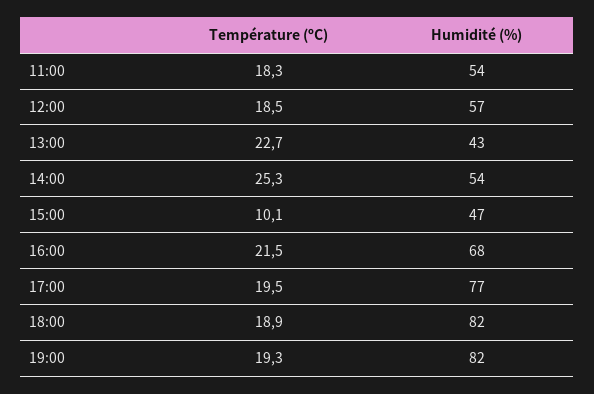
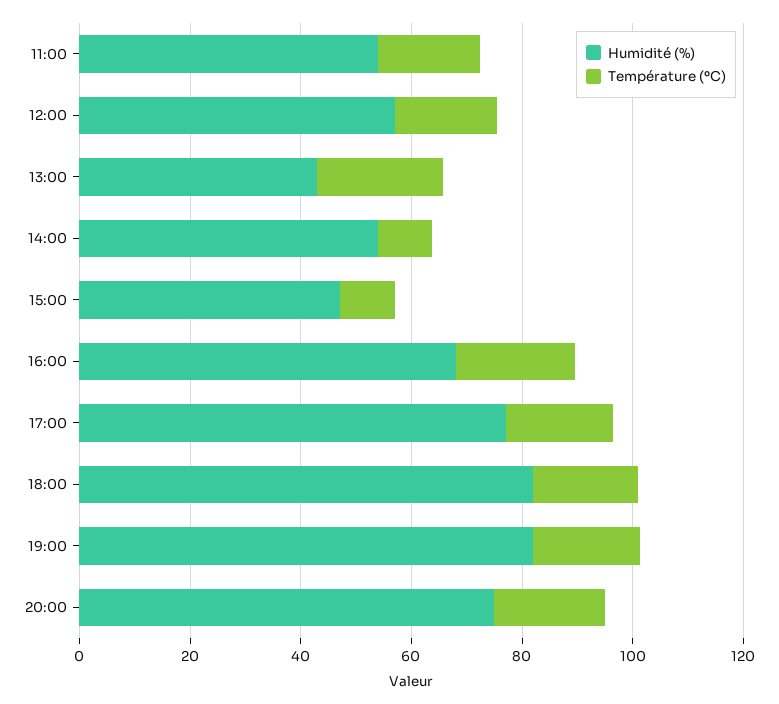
Température (ºC), 14:00: 25.3 -> 10
Humidité (%), 20:00: none -> 75
Température (ºC), 20:00: none -> 20

